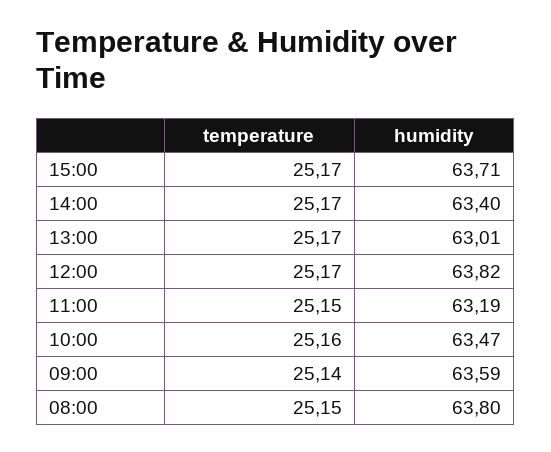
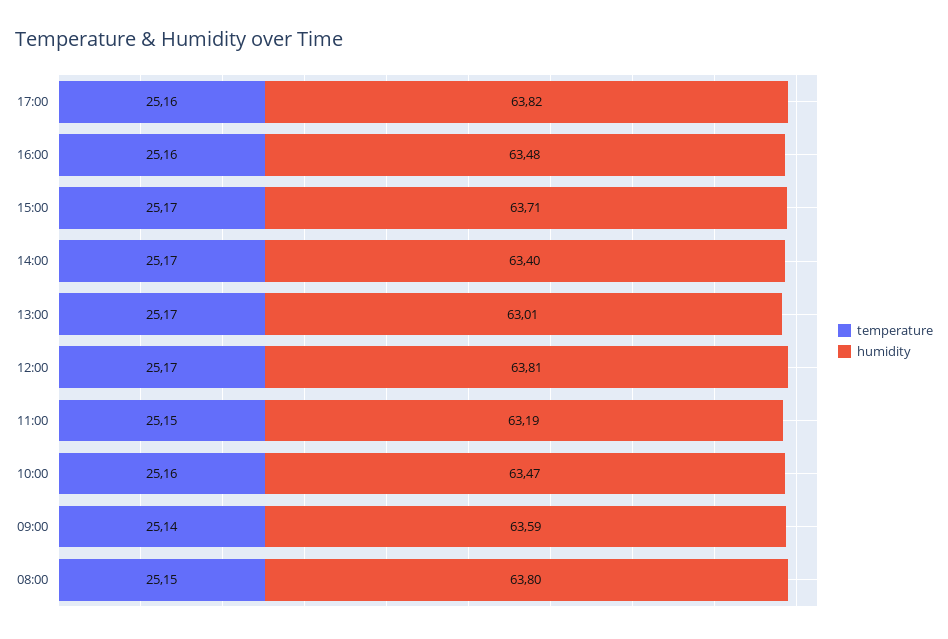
humidity, 12:00: 63.82 -> 63.81
temperature, 17:00: none -> 25.16
humidity, 17:00: none -> 63.82
temperature, 16:00: none -> 25.16
humidity, 16:00: none -> 63.48

